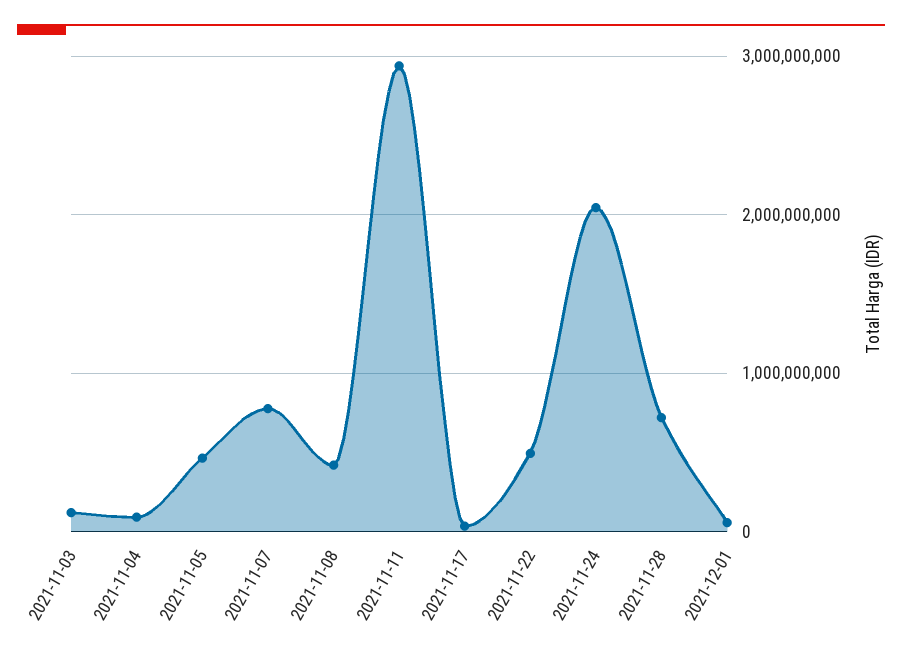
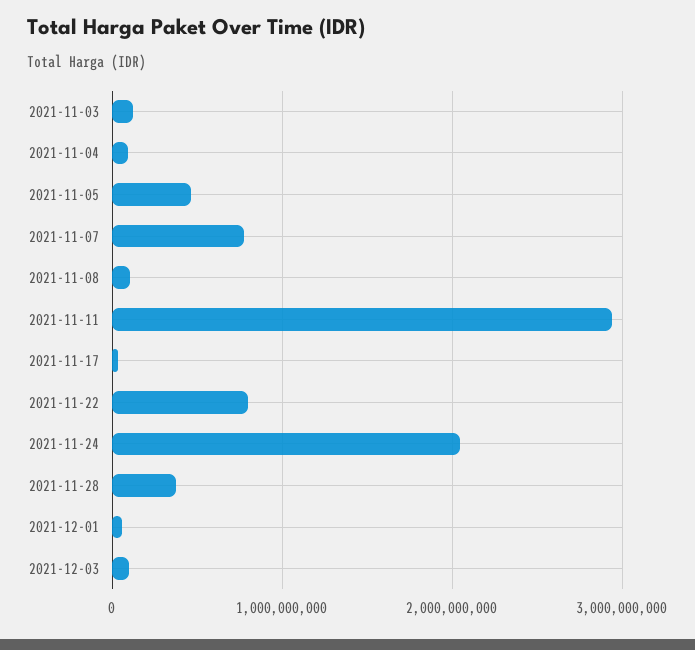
2021-11-08: 400000000 -> 100000000
2021-11-22: 500000000 -> 800000000
2021-11-28: 700000000 -> 400000000
2021-12-03: none -> 100000000

